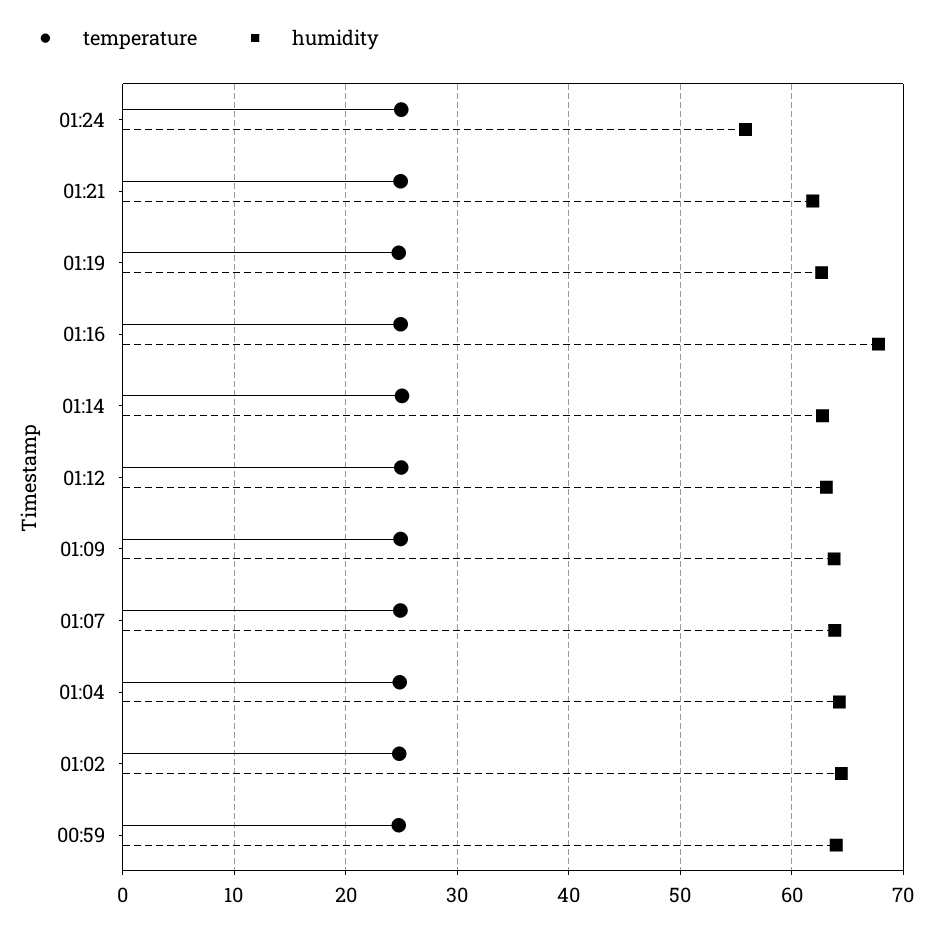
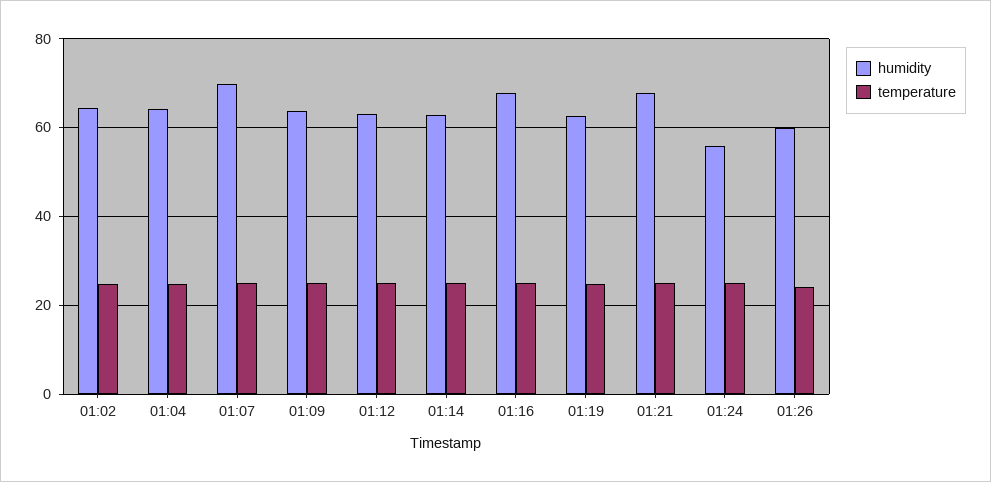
humidity, 01:21: 62 -> 68
humidity, 01:07: 64 -> 70
temperature, 00:59: 25 -> none
humidity, 00:59: 64 -> none
humidity, 01:26: none -> 60
temperature, 01:26: none -> 24

